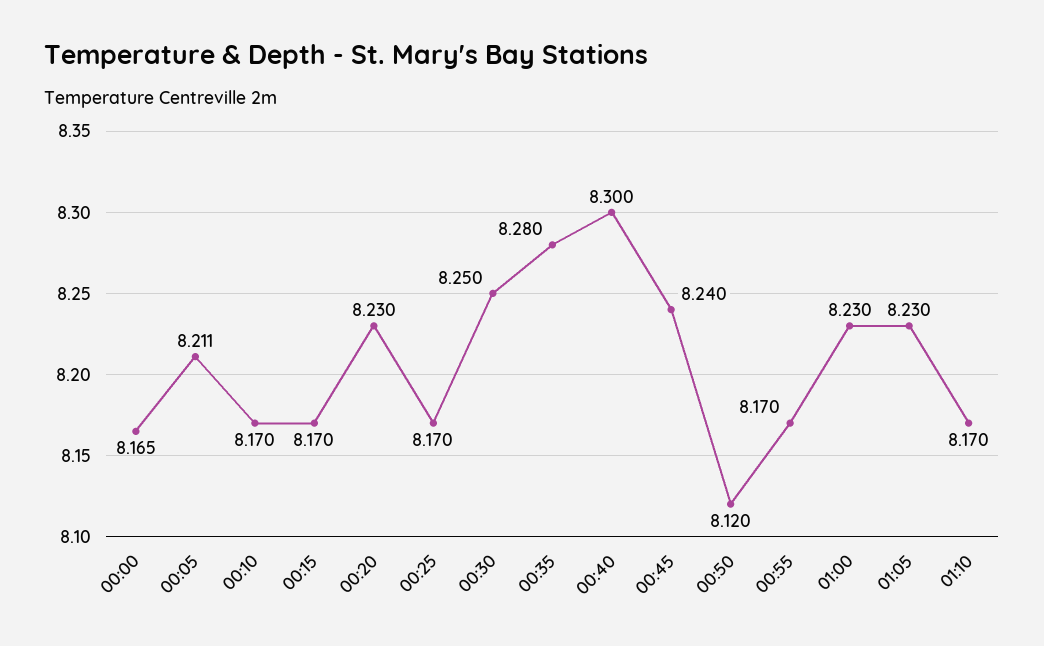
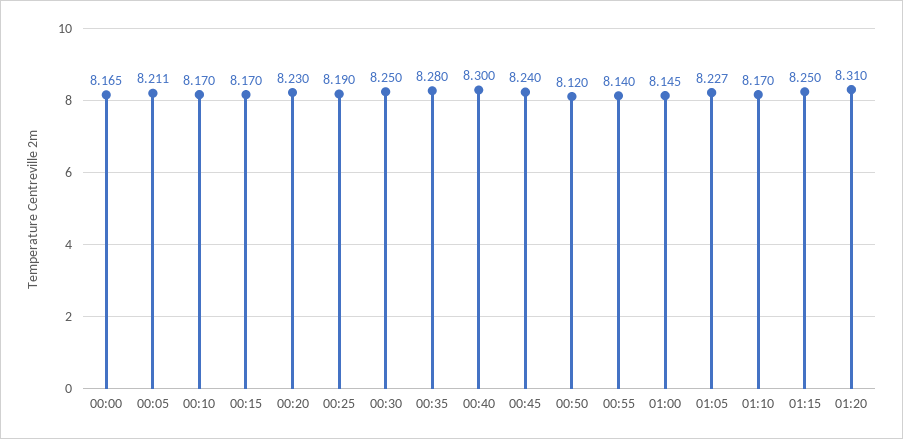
00:25: 8.17 -> 8.19
00:55: 8.17 -> 8.14
01:00: 8.23 -> 8.145
01:05: 8.23 -> 8.227
01:15: none -> 8.25
01:20: none -> 8.31

